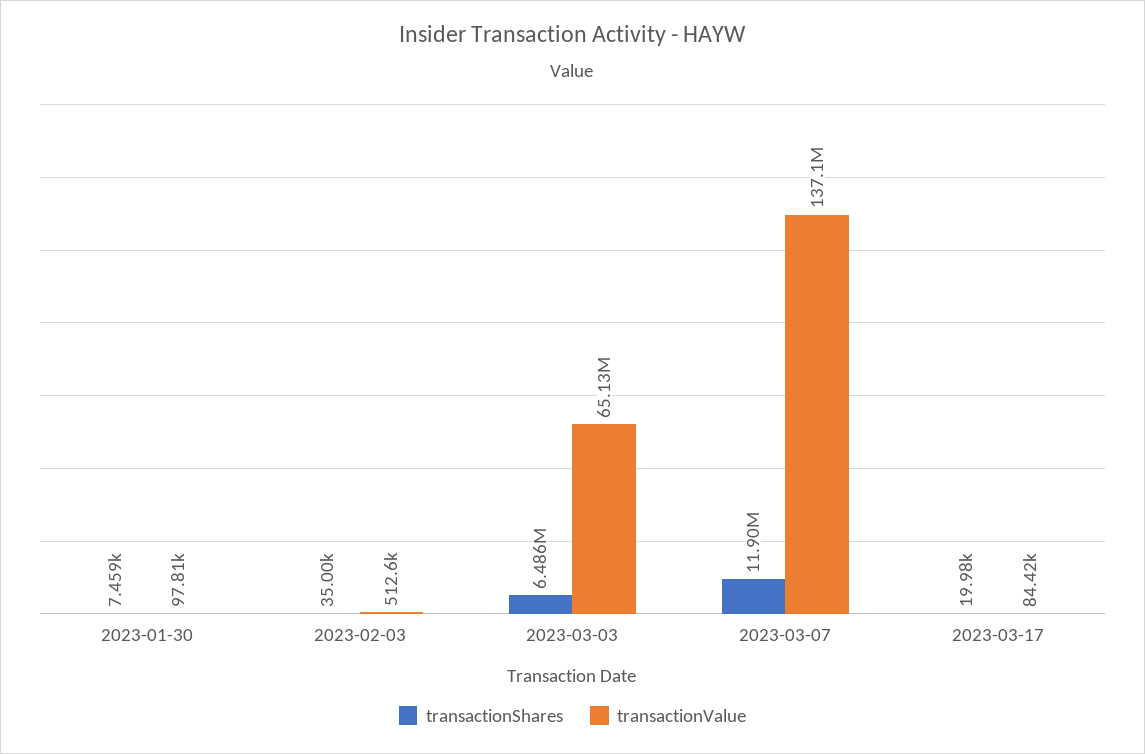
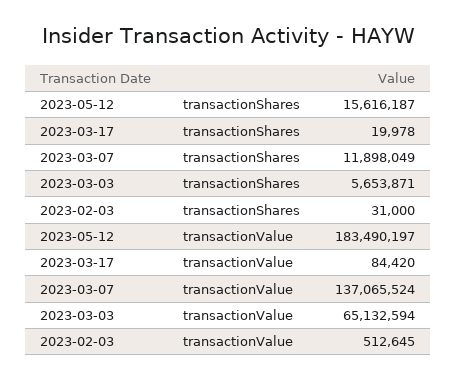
transactionShares, 2023-01-30: 7459 -> none
transactionValue, 2023-01-30: 97810 -> none
transactionShares, 2023-02-03: 35000 -> 31000
transactionShares, 2023-03-03: 6486000 -> 5653871
transactionShares, 2023-05-12: none -> 15616187
transactionValue, 2023-05-12: none -> 183490197

